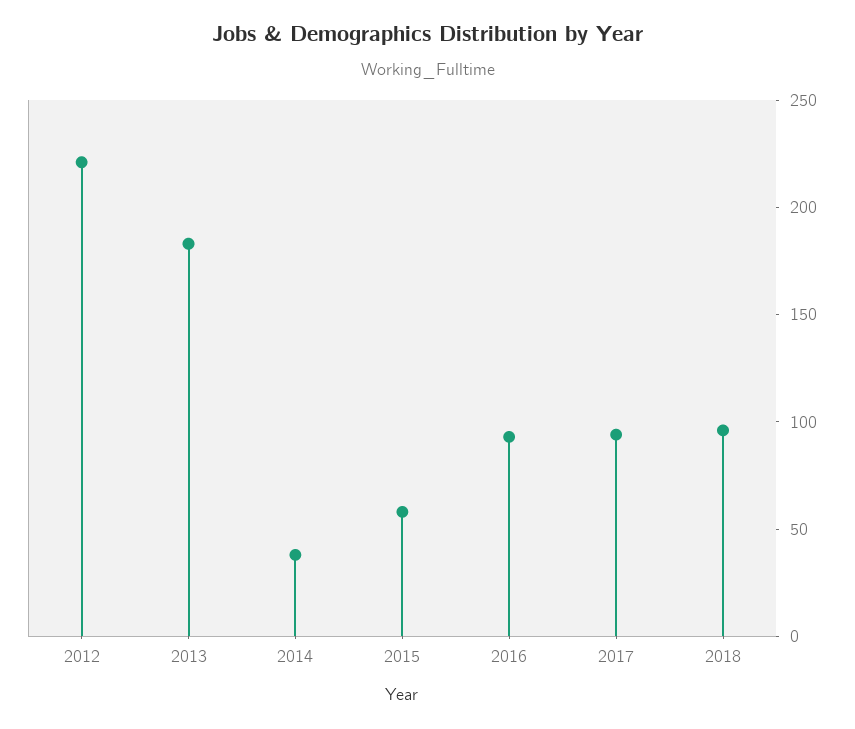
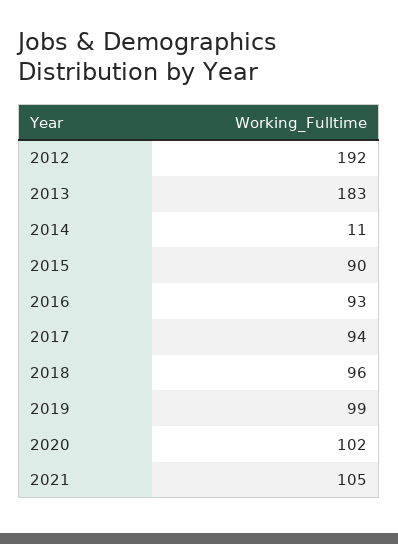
2012: 220 -> 192
2014: 40 -> 11
2015: 60 -> 90
2019: none -> 99
2020: none -> 102
2021: none -> 105

